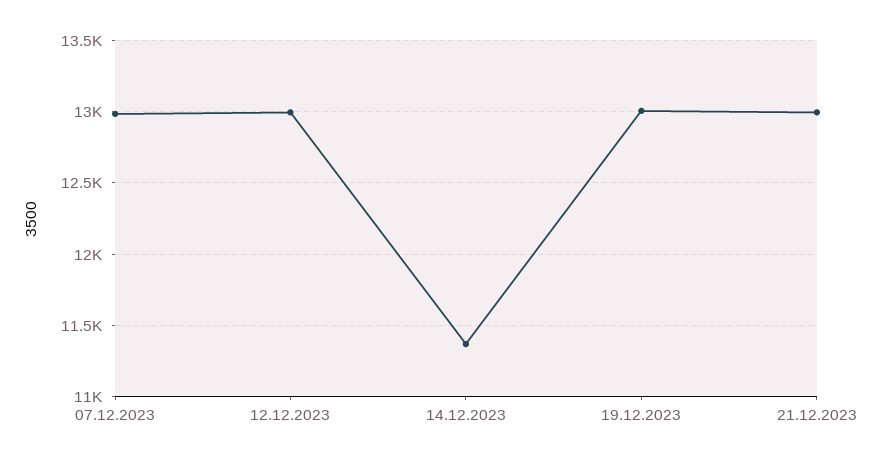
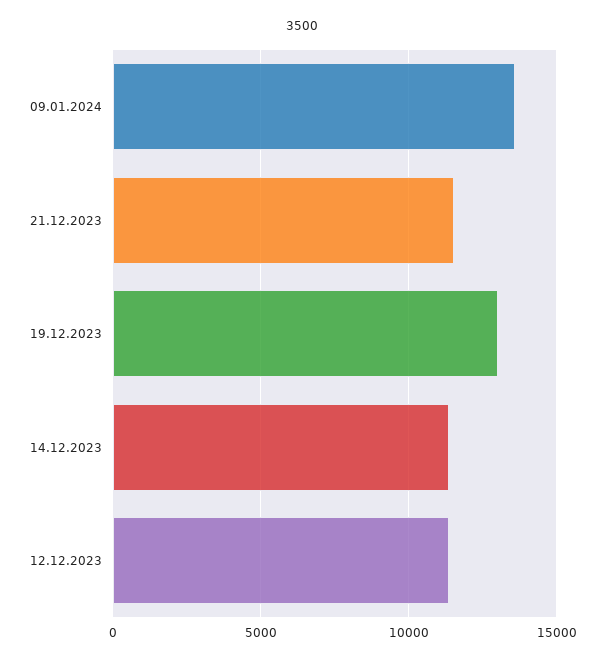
07.12.2023: 13000 -> none
12.12.2023: 13000 -> 11500
21.12.2023: 13000 -> 11500
09.01.2024: none -> 13500

